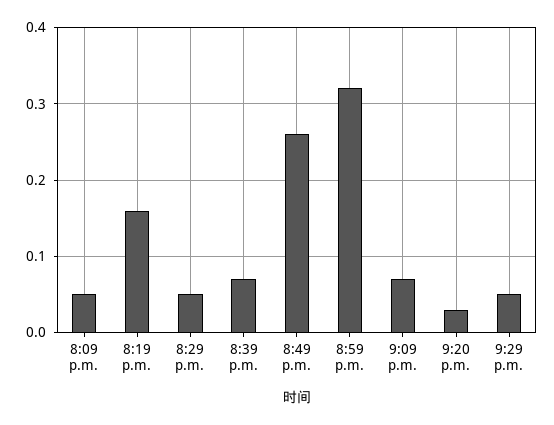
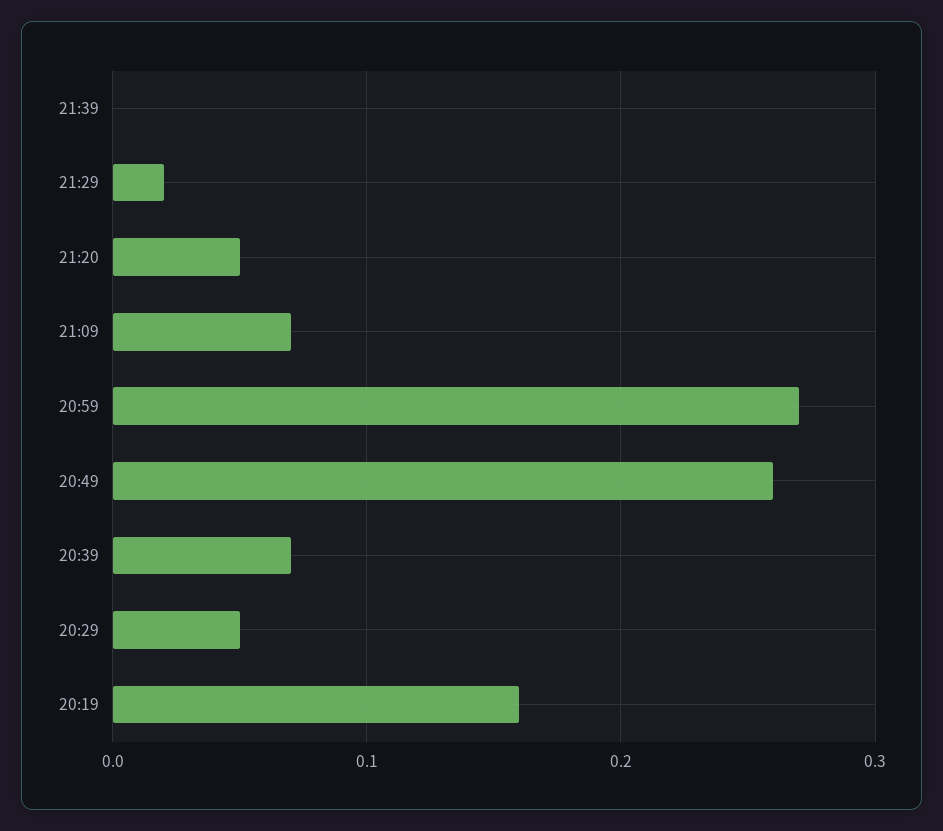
8:09 p.m.: 0.05 -> none
8:59 p.m.: 0.32 -> 0.27
9:20 p.m.: 0.03 -> 0.05
9:29 p.m.: 0.05 -> 0.02
21:39: none -> 0

